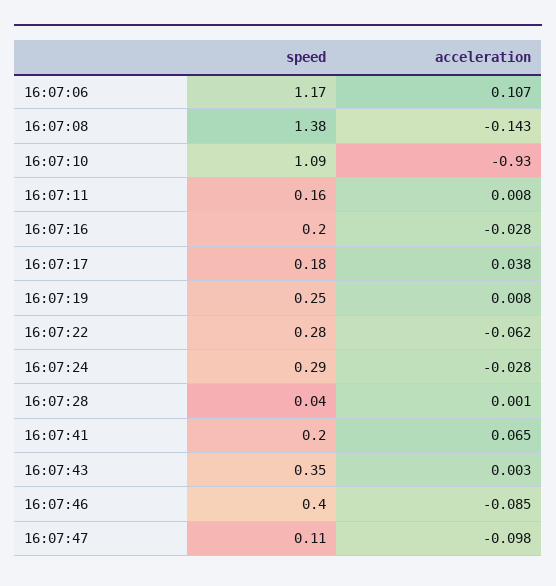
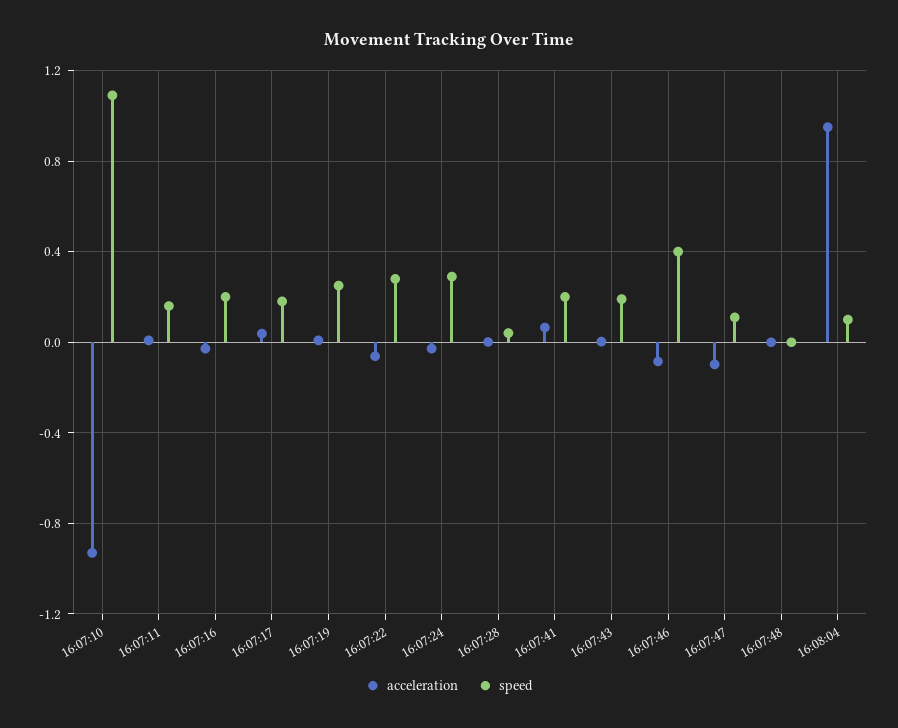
speed, 16:07:06: 1.17 -> none
acceleration, 16:07:06: 0.107 -> none
speed, 16:07:08: 1.38 -> none
acceleration, 16:07:08: -0.143 -> none
speed, 16:07:43: 0.35 -> 0.2
acceleration, 16:07:48: none -> 0
speed, 16:07:48: none -> 0
acceleration, 16:08:04: none -> 0.95
speed, 16:08:04: none -> 0.1

